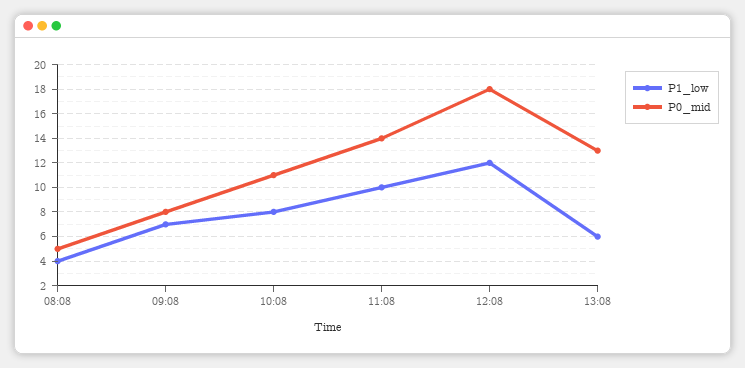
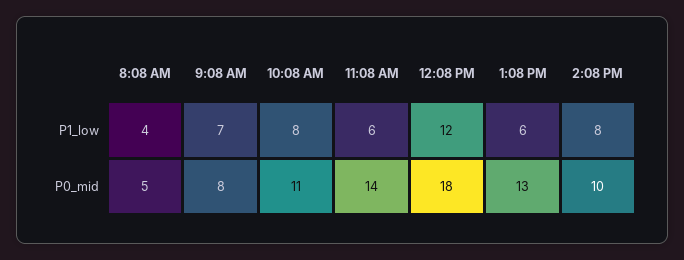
P1_low, 11:08: 10 -> 6
P1_low, 2:08 PM: none -> 8
P0_mid, 2:08 PM: none -> 10

